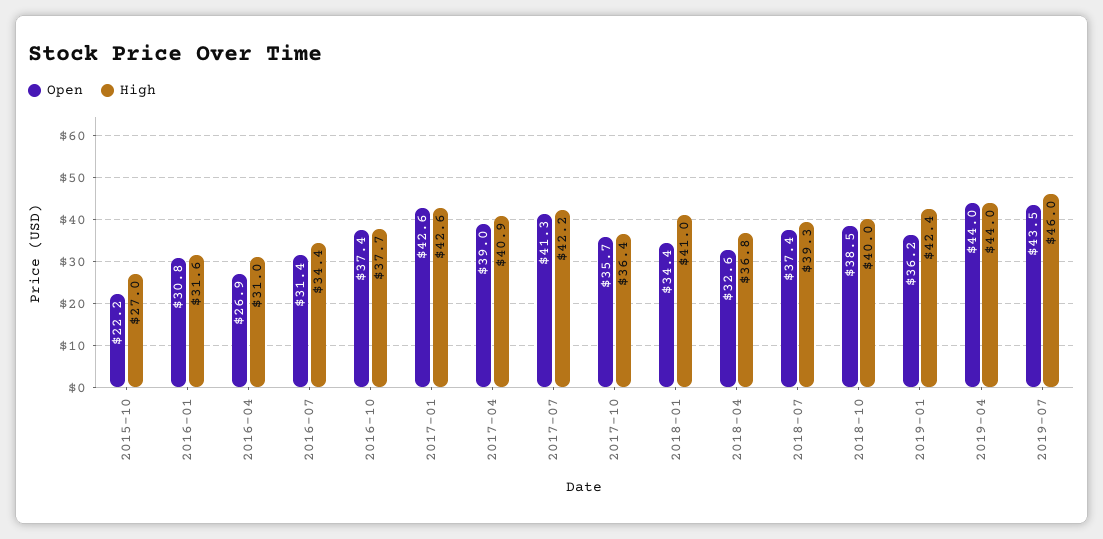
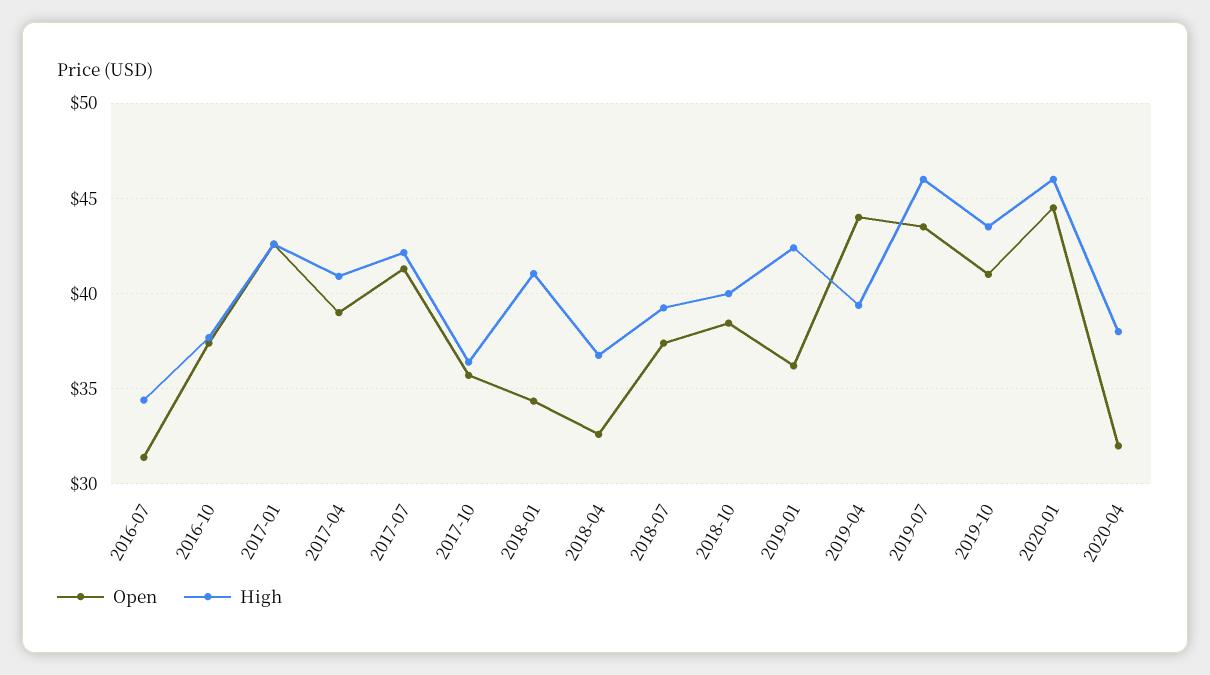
Open, 2015-10: 22.2 -> none
High, 2015-10: 27 -> none
Open, 2016-01: 30.8 -> none
High, 2016-01: 31.6 -> none
Open, 2016-04: 26.9 -> none
High, 2016-04: 31 -> none
High, 2019-04: 44 -> 39.5
Open, 2019-10: none -> 41
High, 2019-10: none -> 43.5
Open, 2020-01: none -> 44.5
High, 2020-01: none -> 46
Open, 2020-04: none -> 32
High, 2020-04: none -> 38

